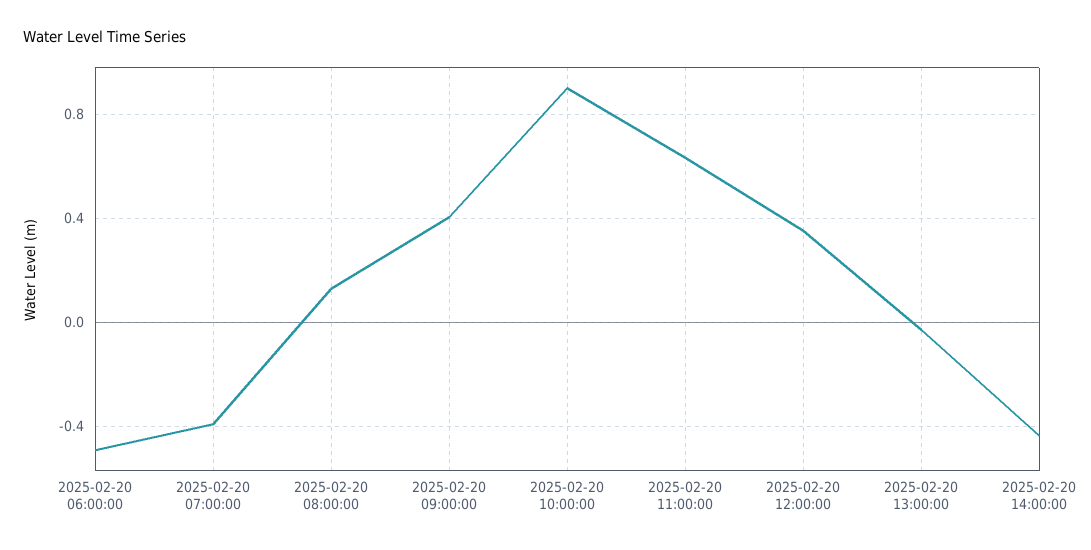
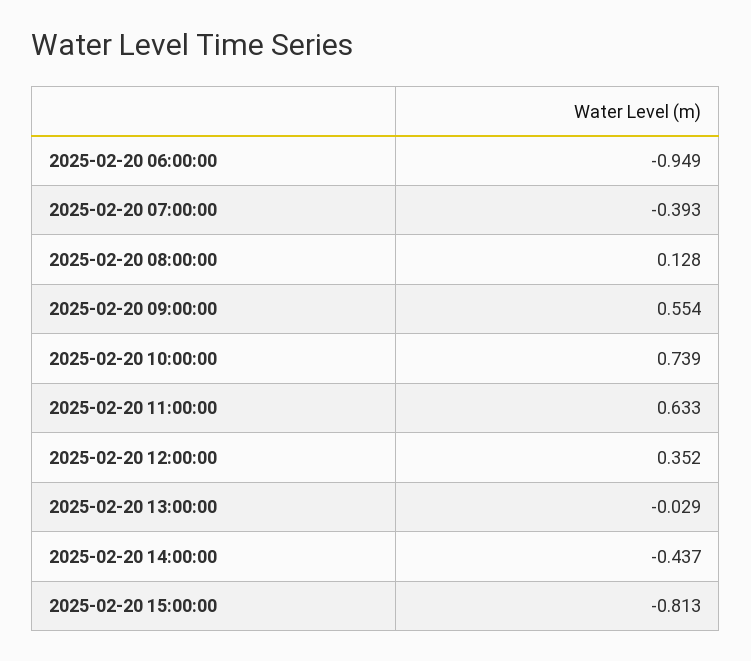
2025-02-20 06:00:00: -0.5 -> -0.949
2025-02-20 09:00:00: 0.4 -> 0.554
2025-02-20 10:00:00: 0.9 -> 0.739
2025-02-20 15:00:00: none -> -0.813

